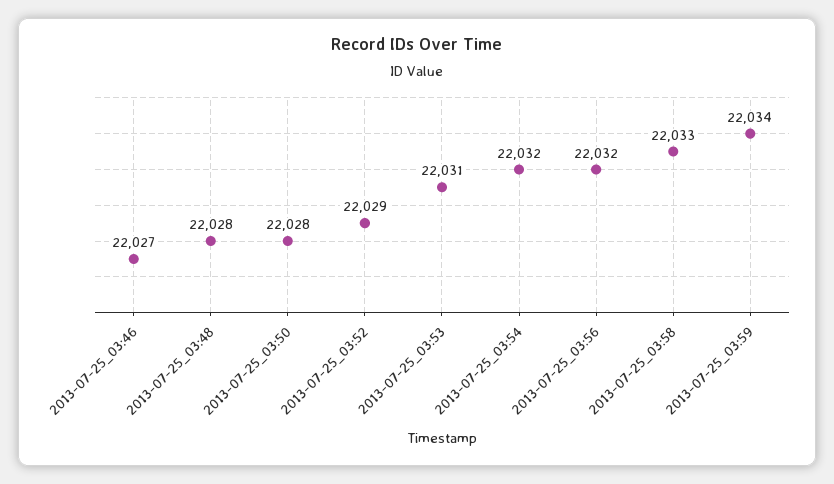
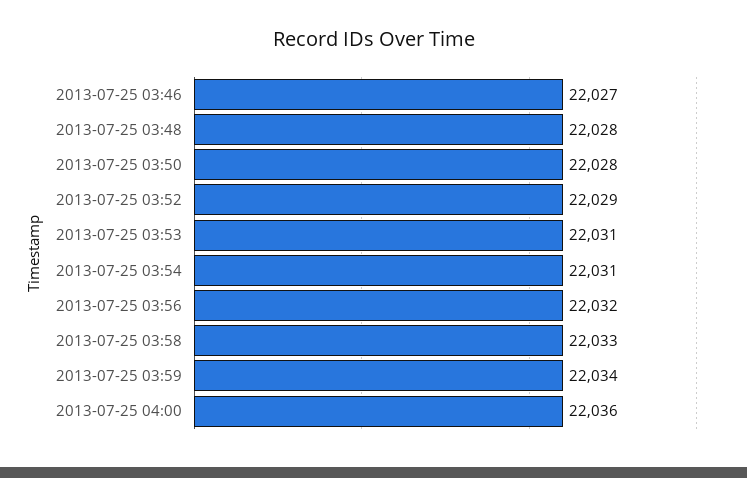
2013-07-25_03:54: 22032 -> 22031
2013-07-25 04:00: none -> 22036

